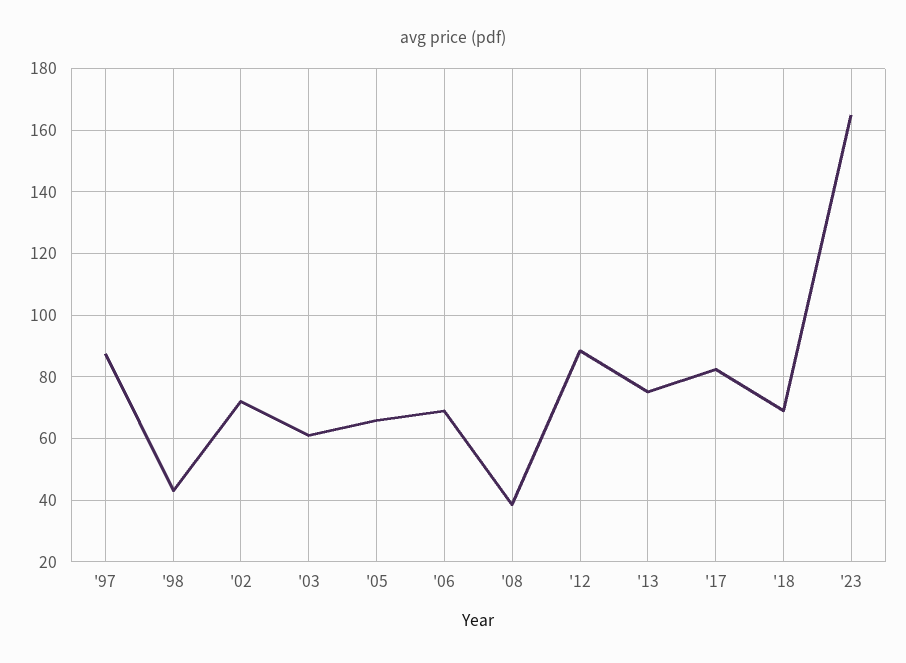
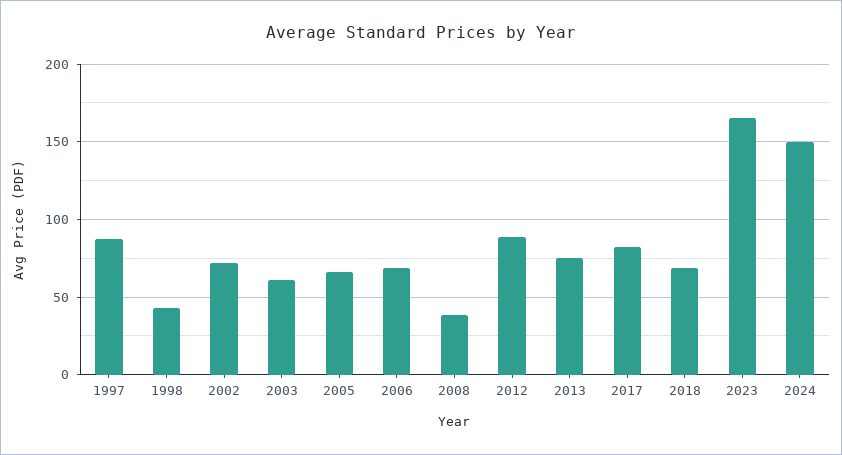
2024: none -> 150

